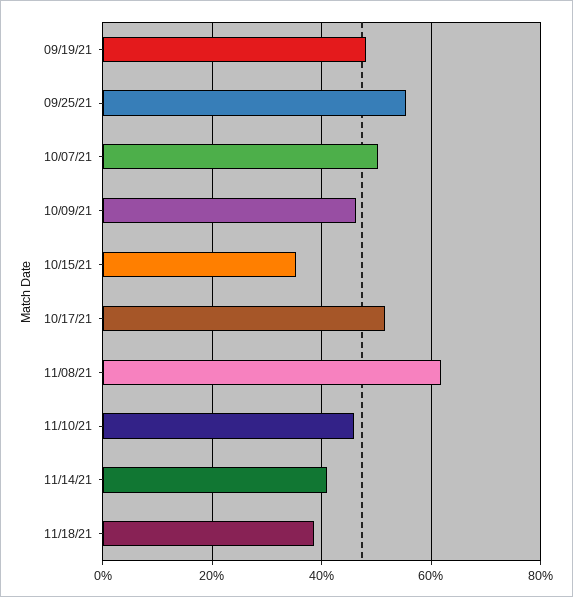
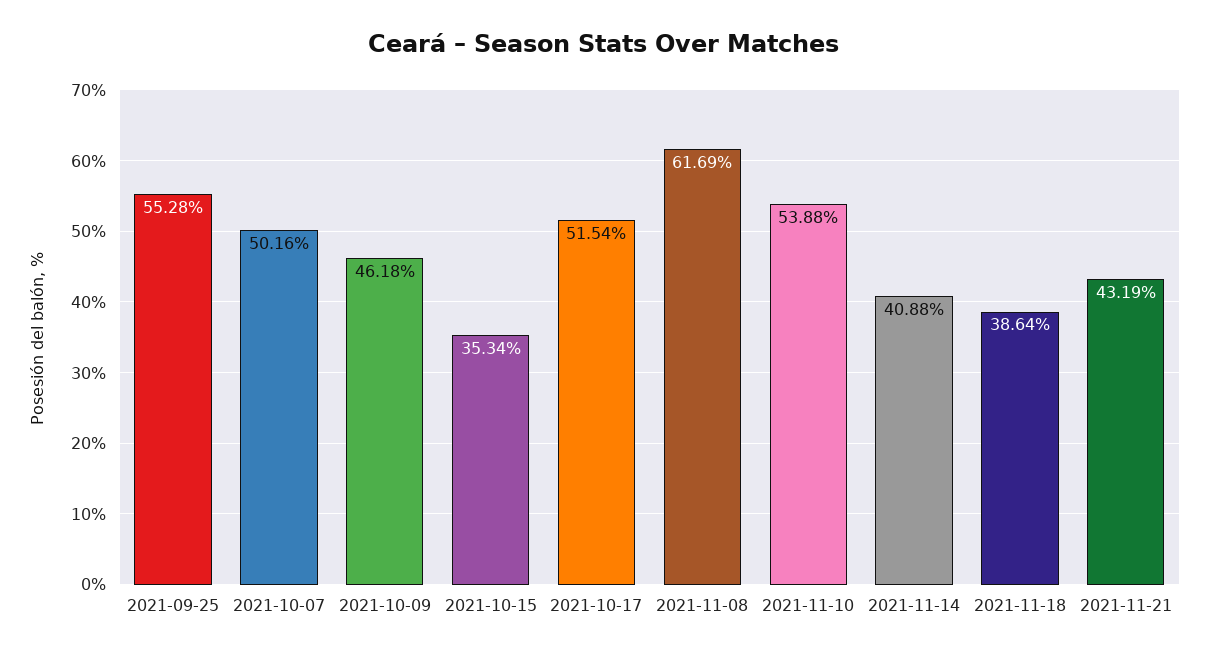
09/19/21: 48 -> none
11/10/21: 46 -> 53.88
2021-11-21: none -> 43.19

